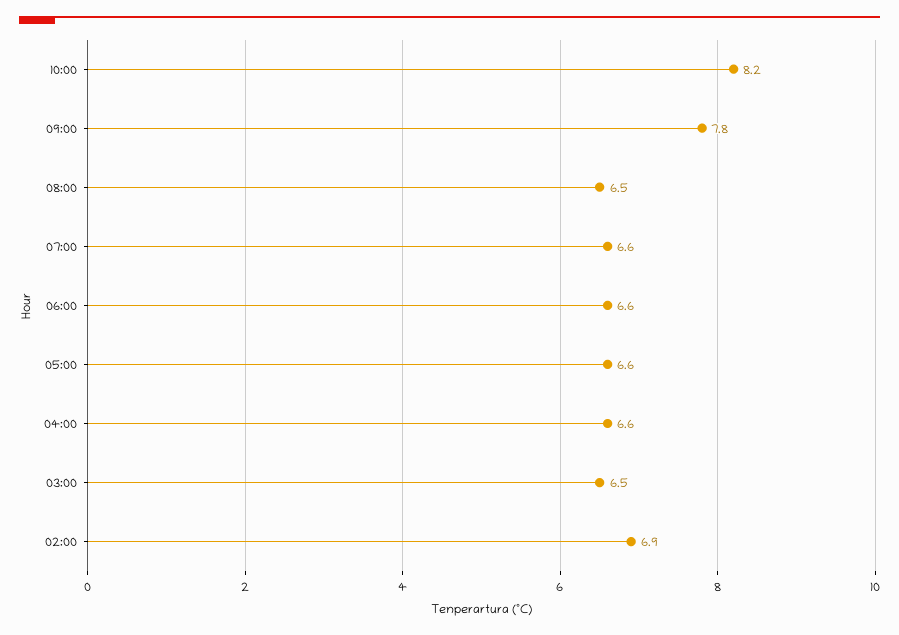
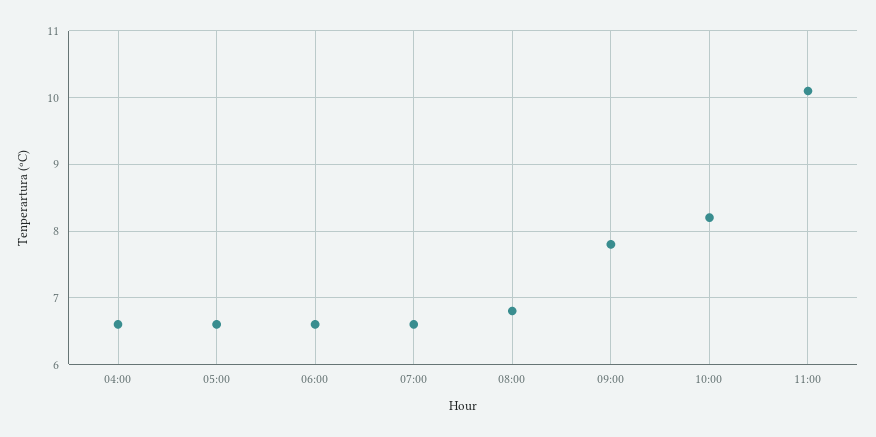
08:00: 6.5 -> 6.8
03:00: 6.5 -> none
02:00: 6.9 -> none
11:00: none -> 10.1

